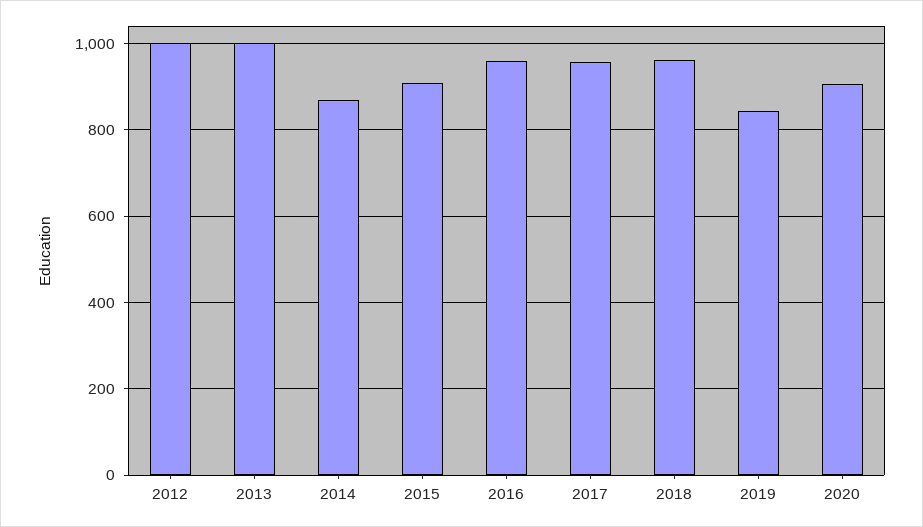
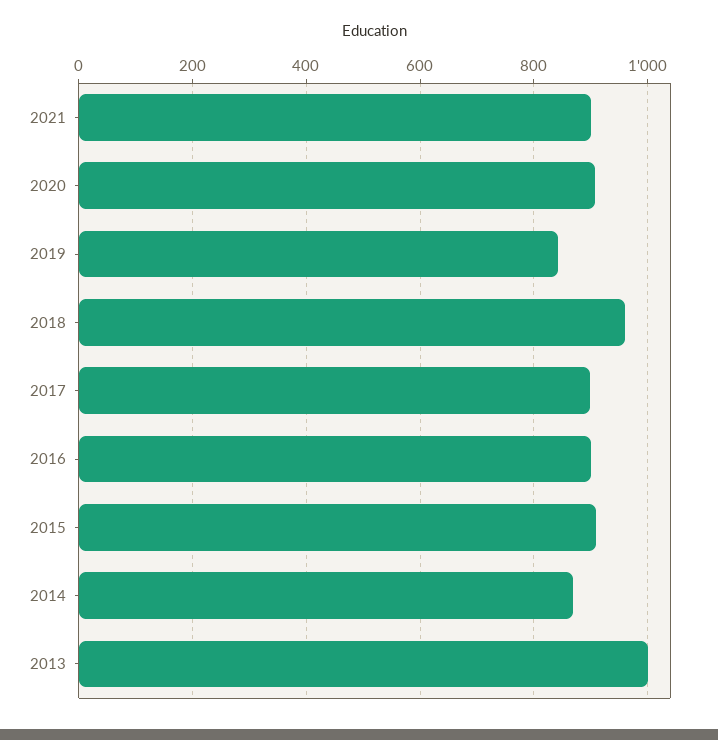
2012: 1000 -> none
2016: 960 -> 900
2017: 960 -> 900
2021: none -> 900

